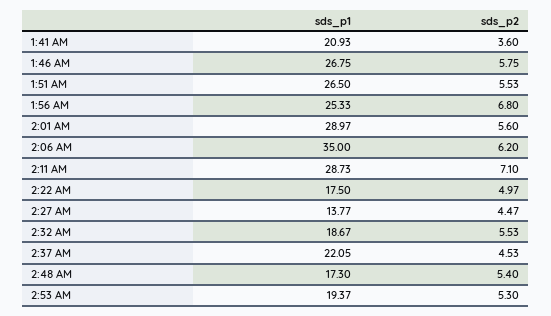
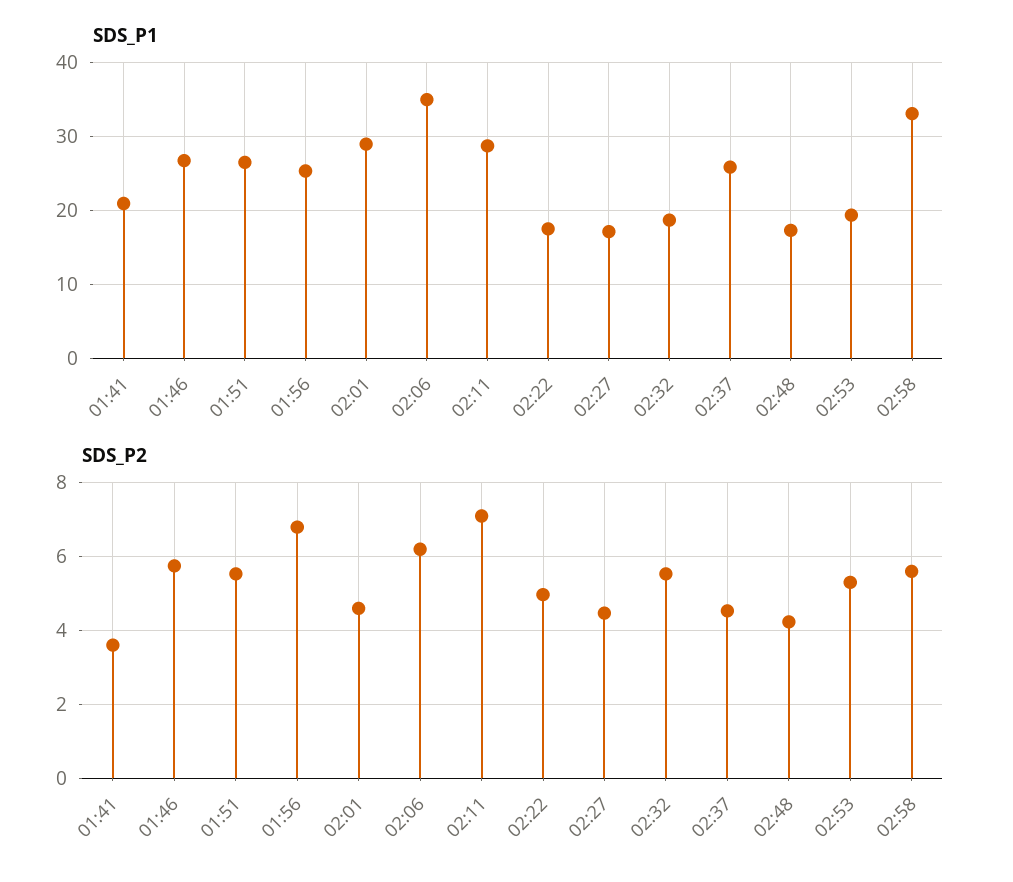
sds_p2, 2:01 AM: 5.6 -> 4.6
sds_p1, 2:27 AM: 13.77 -> 17
sds_p1, 2:37 AM: 22.05 -> 26
sds_p2, 2:48 AM: 5.4 -> 4.2
sds_p1, 02:58: none -> 33
sds_p2, 02:58: none -> 5.6

